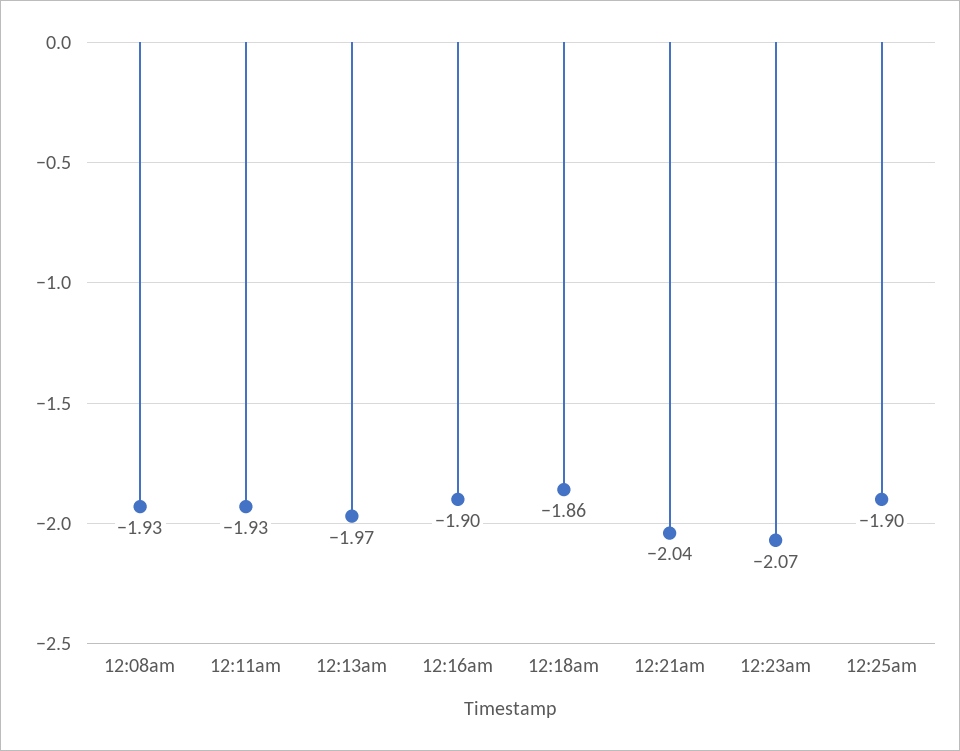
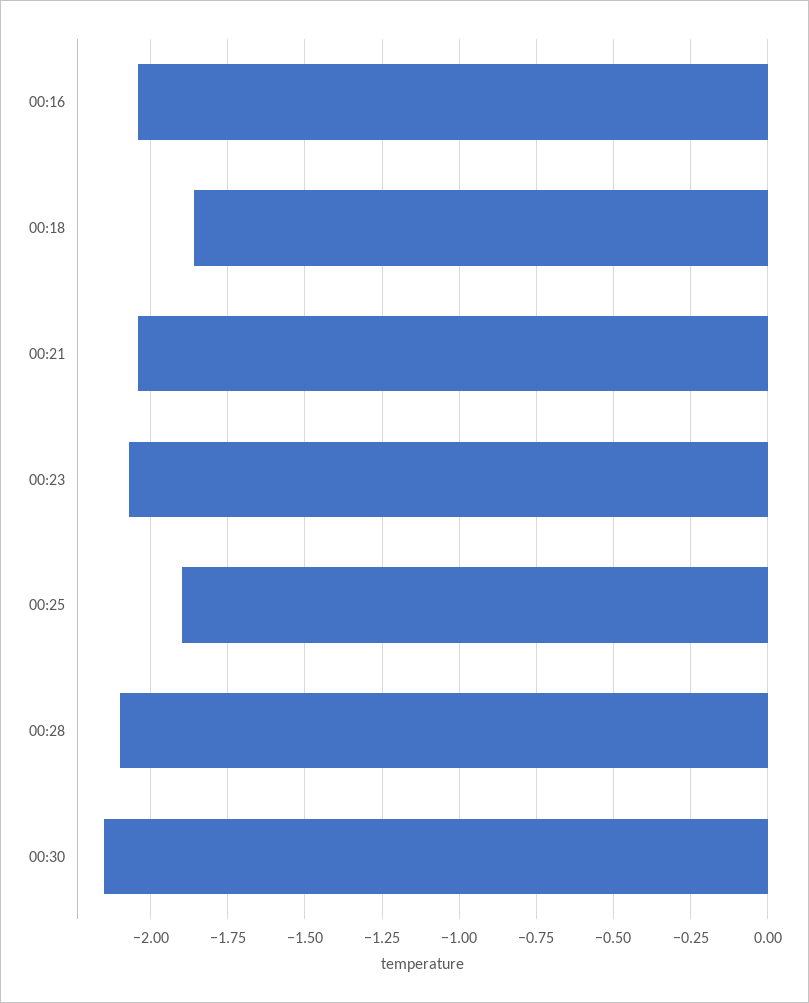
12:08am: -1.93 -> none
12:11am: -1.93 -> none
12:13am: -1.97 -> none
12:16am: -1.9 -> -2.05
00:28: none -> -2.1
00:30: none -> -2.15

